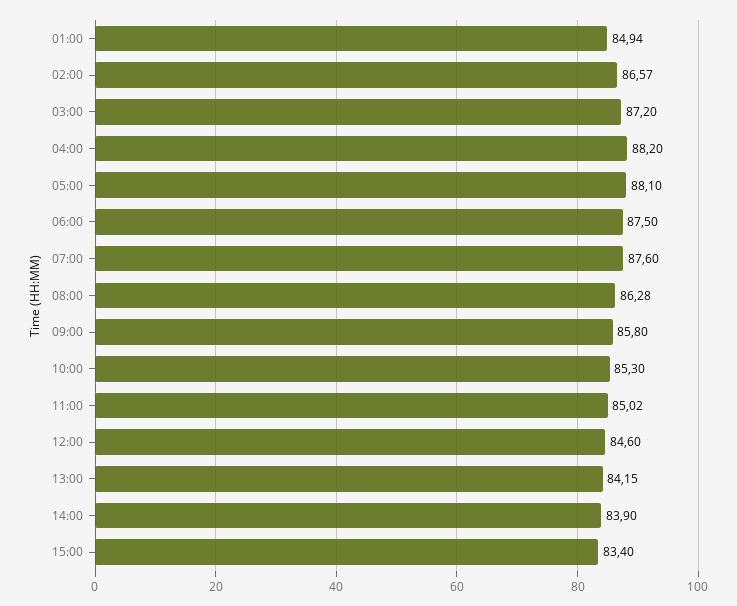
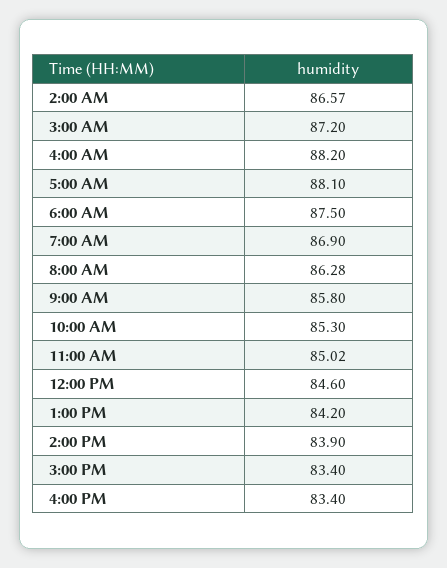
01:00: 84.94 -> none
07:00: 87.6 -> 86.9
13:00: 84.15 -> 84.2
4:00 PM: none -> 83.4

